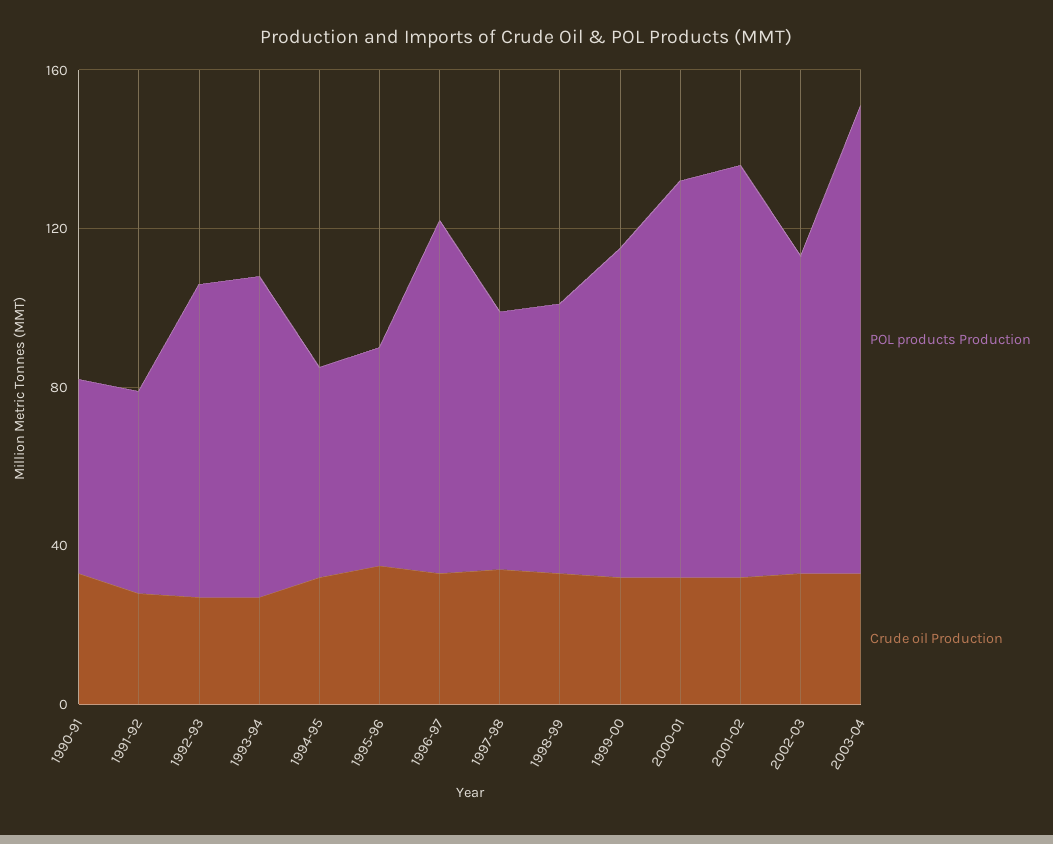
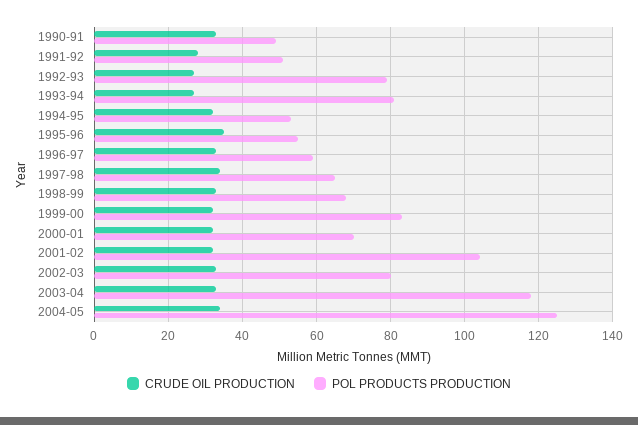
POL products Production, 1996-97: 90 -> 60
POL products Production, 2000-01: 100 -> 70
Crude oil Production, 2004-05: none -> 35
POL products Production, 2004-05: none -> 125

